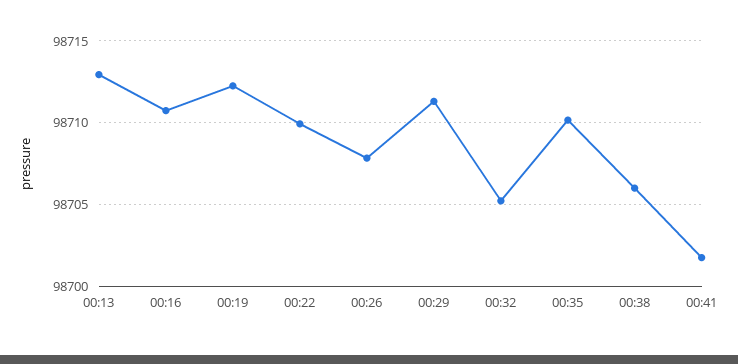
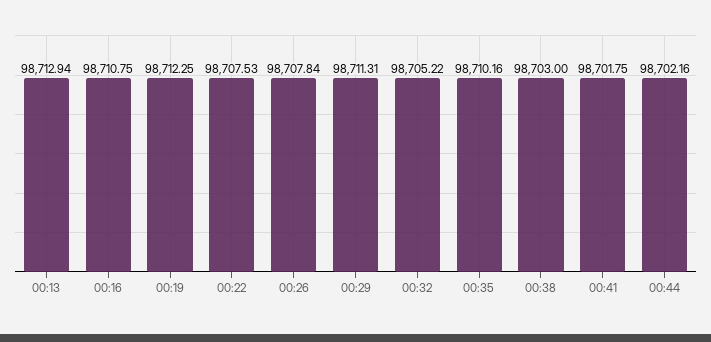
00:22: 98710 -> 98707.53
00:38: 98706 -> 98703
00:44: none -> 98702.16

